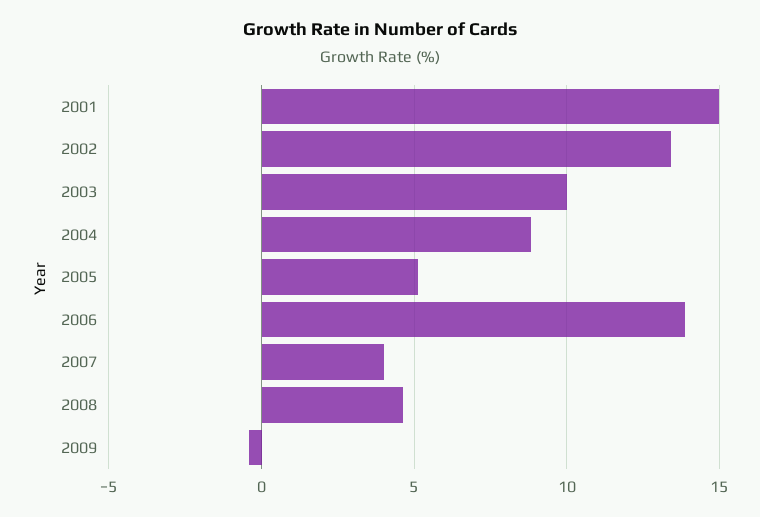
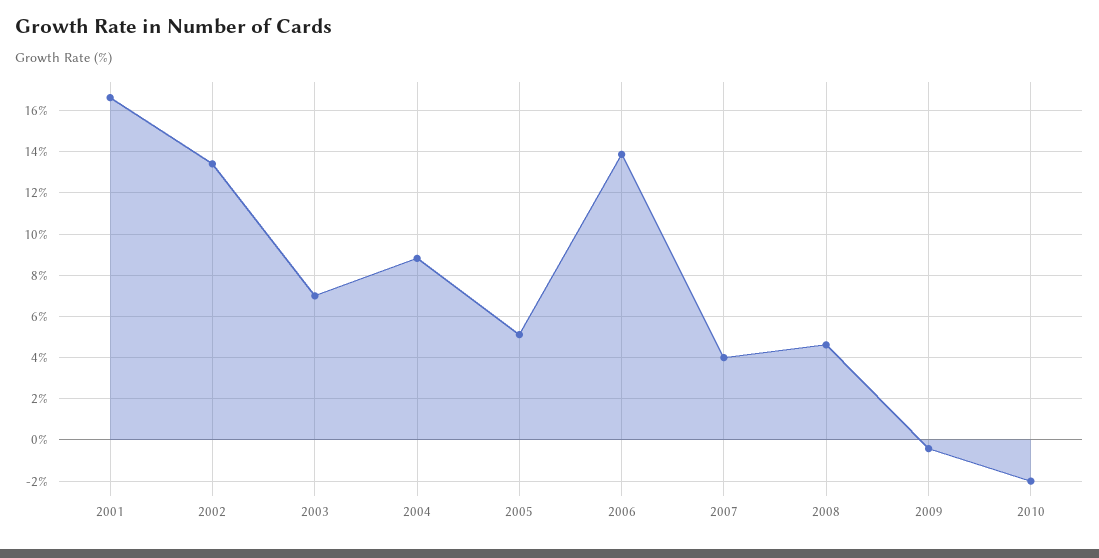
2001: 15 -> 16.5
2003: 10 -> 7
2010: none -> -2

